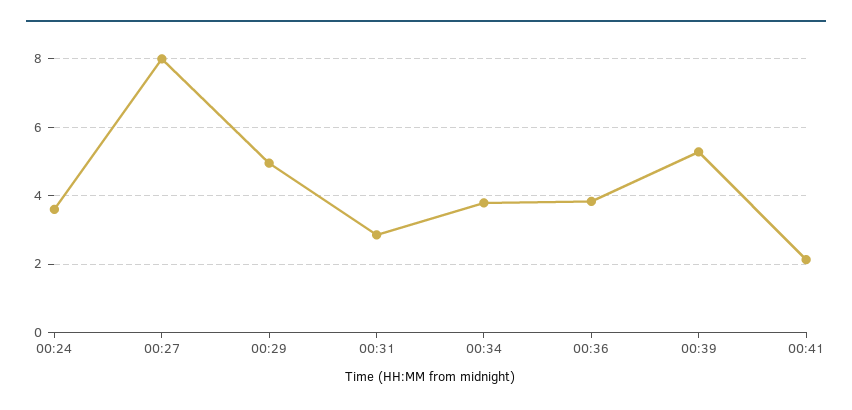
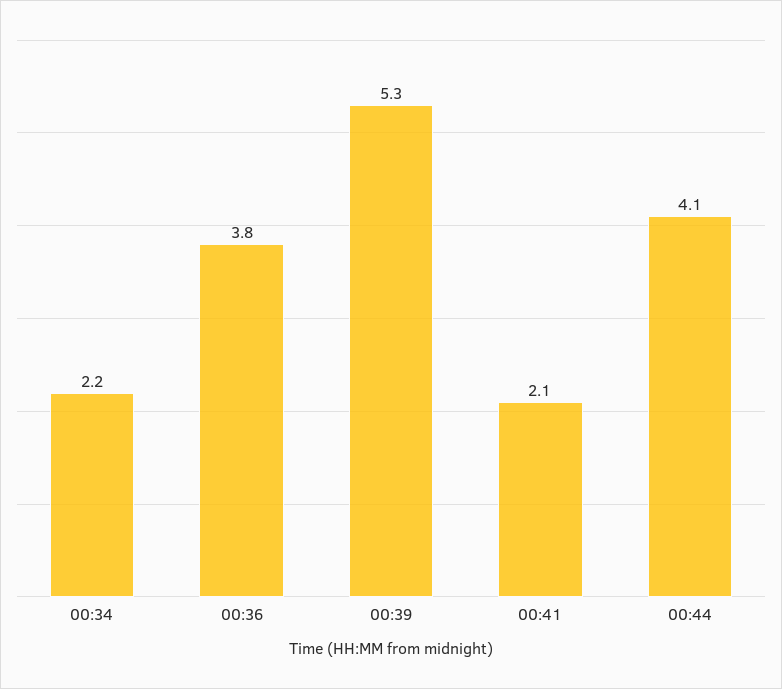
00:24: 3.6 -> none
00:27: 8 -> none
00:29: 5 -> none
00:31: 2.8 -> none
00:34: 3.8 -> 2.2
00:44: none -> 4.1

